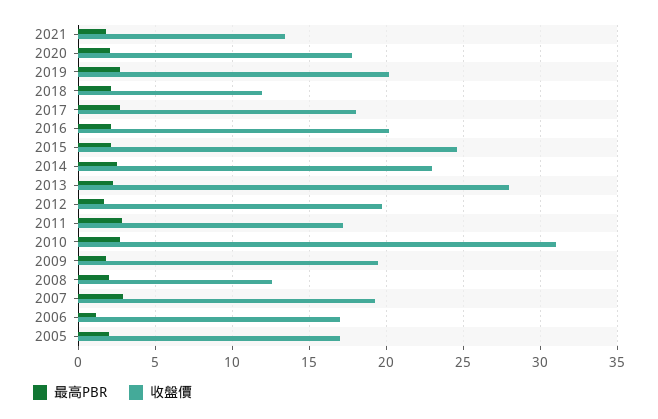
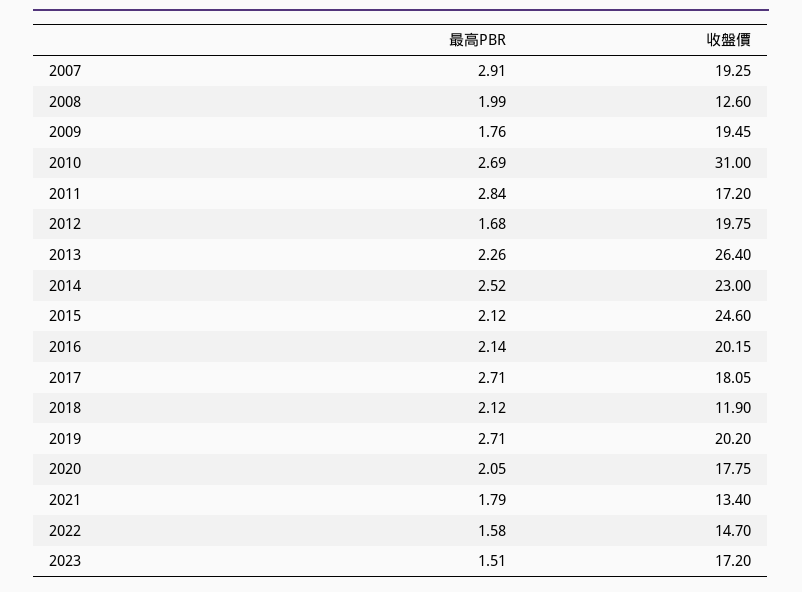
收盤價, 2013: 28 -> 26.4
最高PBR, 2006: 1 -> none
收盤價, 2006: 17 -> none
最高PBR, 2005: 2 -> none
收盤價, 2005: 17 -> none
最高PBR, 2022: none -> 1.58
收盤價, 2022: none -> 14.7
最高PBR, 2023: none -> 1.51
收盤價, 2023: none -> 17.2

